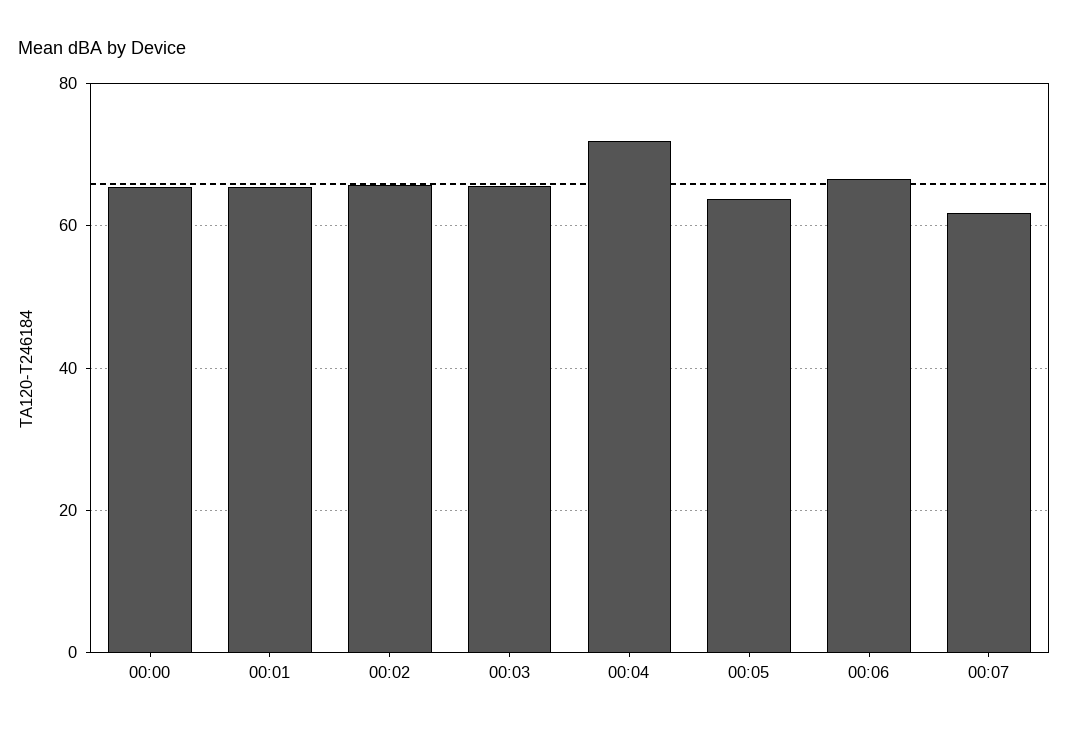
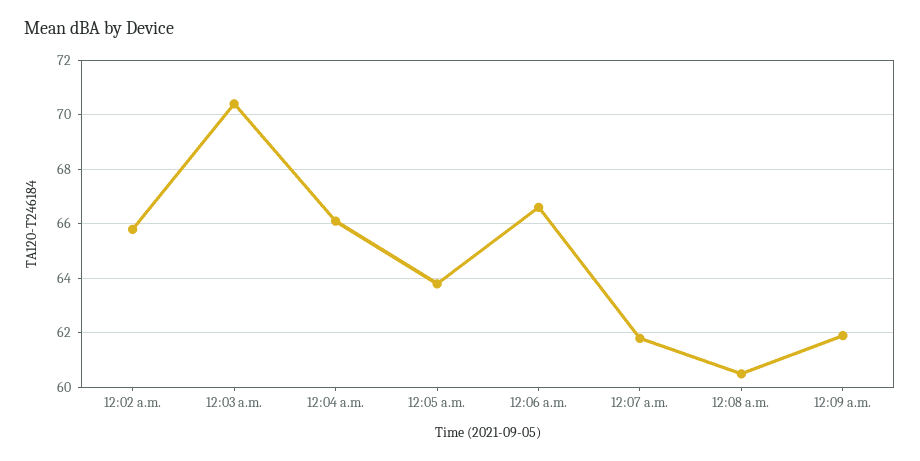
00:00: 66 -> none
00:01: 66 -> none
00:03: 66 -> 70.5
00:04: 72 -> 66
12:08 a.m.: none -> 60.5
12:09 a.m.: none -> 62

